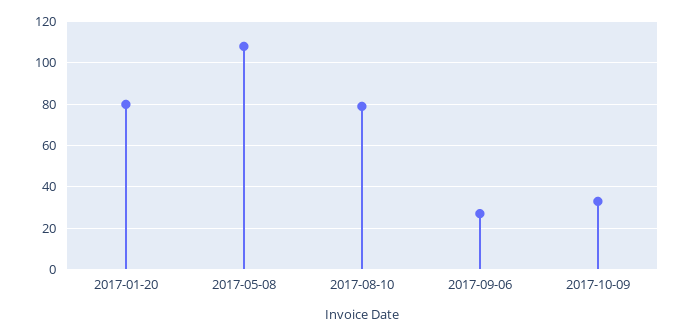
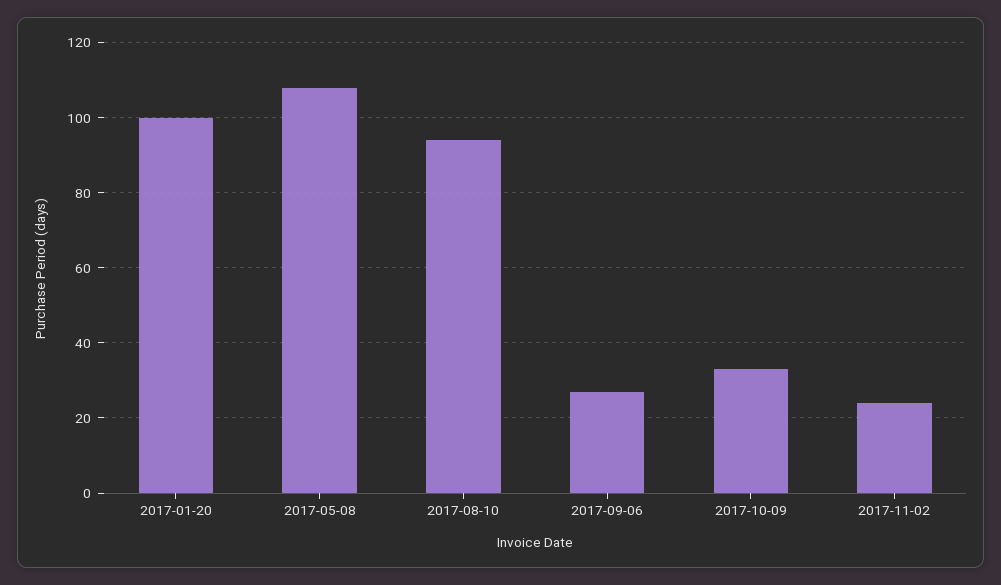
2017-01-20: 80 -> 100
2017-08-10: 80 -> 95
2017-11-02: none -> 25

